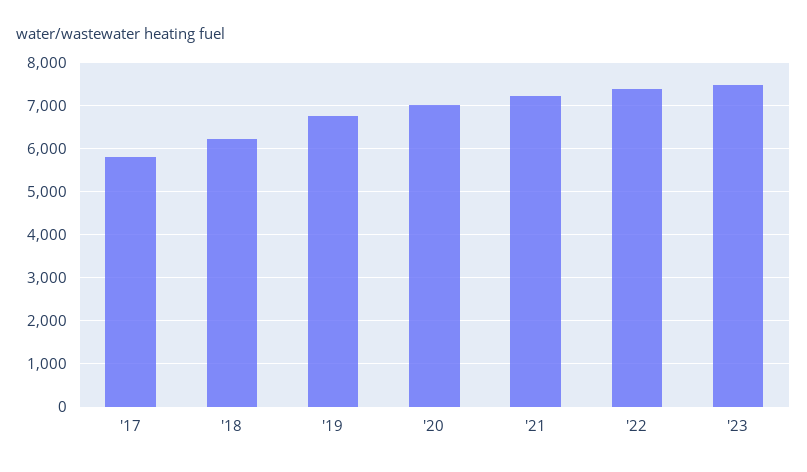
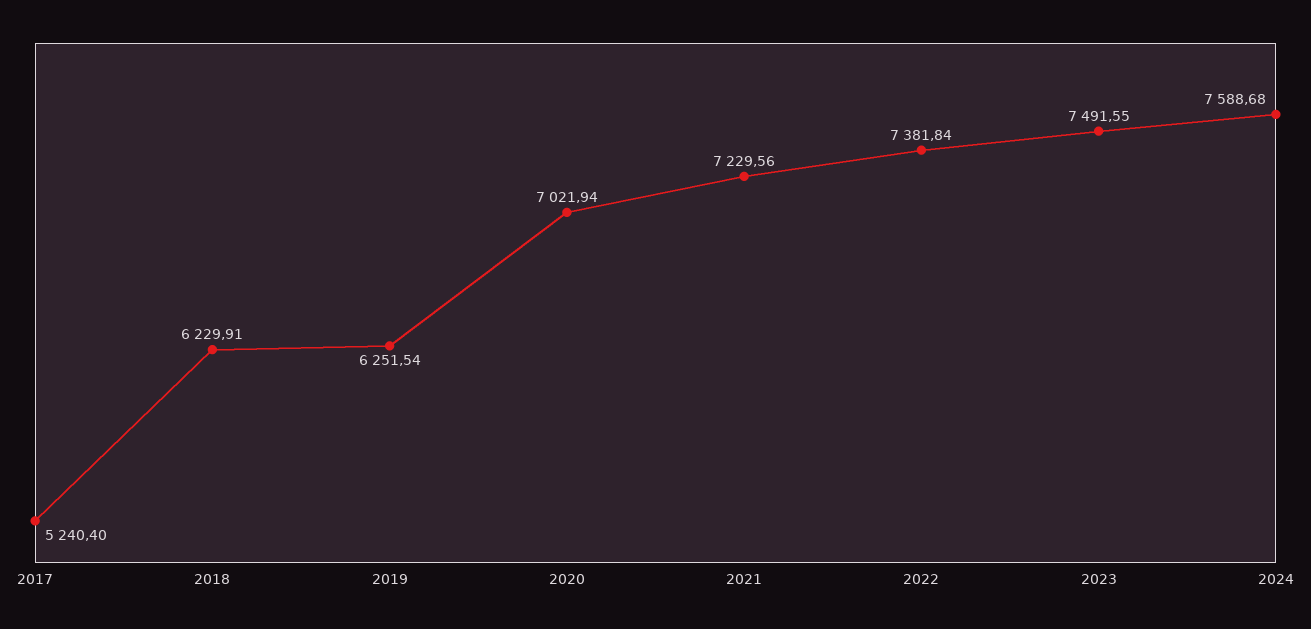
'17: 5800 -> 5240.4
'19: 6800 -> 6251.54
2024: none -> 7588.68

